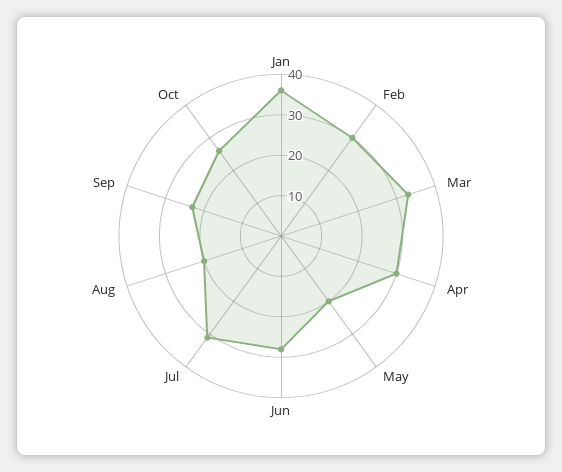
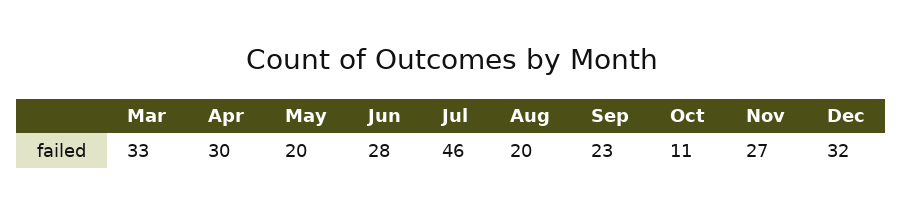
Jan: 35 -> none
Feb: 30 -> none
Jul: 30 -> 46
Oct: 25 -> 11
Nov: none -> 27
Dec: none -> 32

